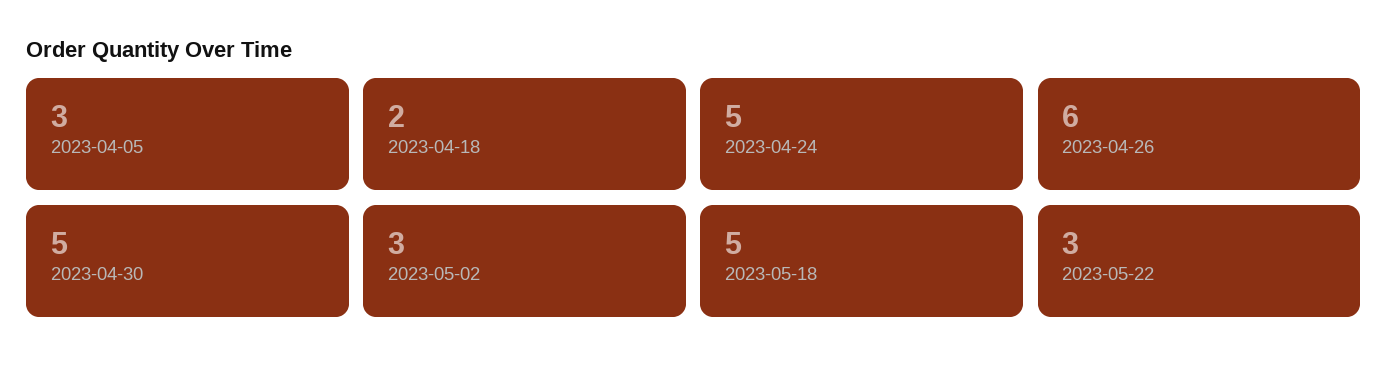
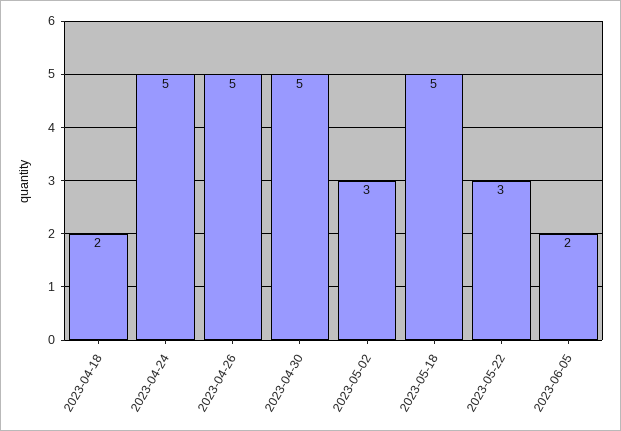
2023-04-05: 3 -> none
2023-04-26: 6 -> 5
2023-06-05: none -> 2

